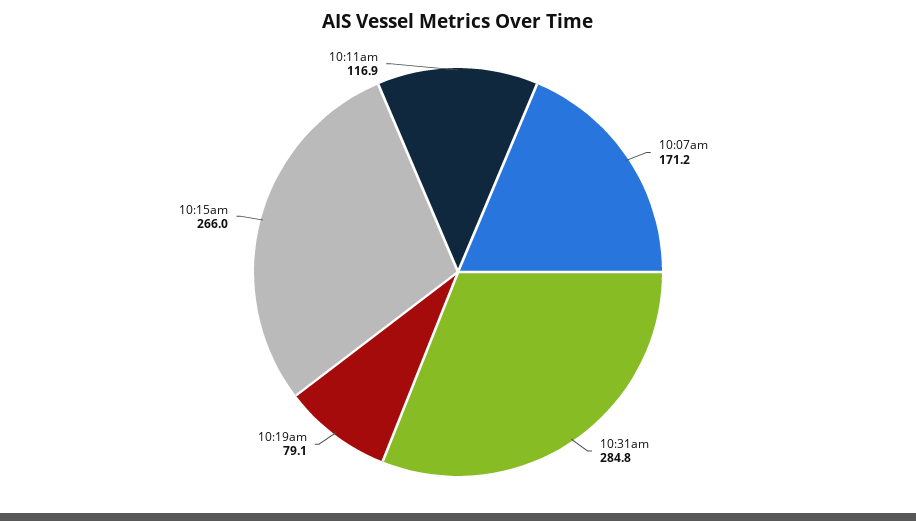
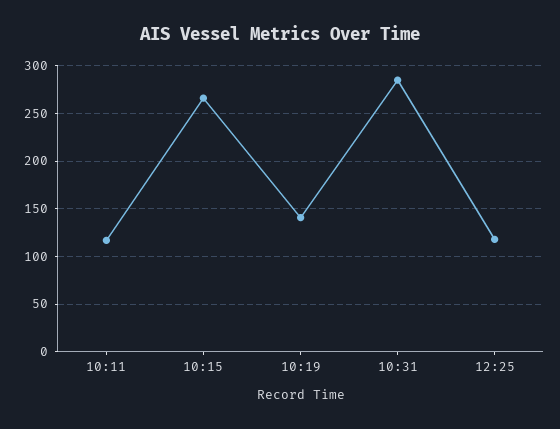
10:07am: 171.2 -> none
10:19am: 79.1 -> 140
12:25: none -> 120

